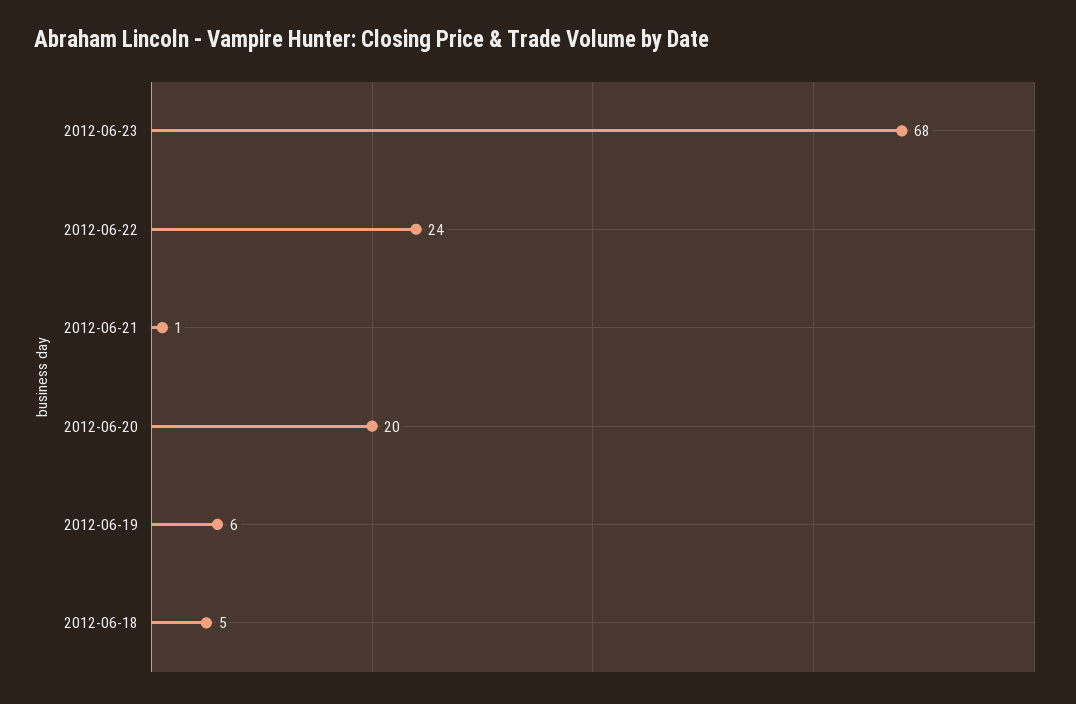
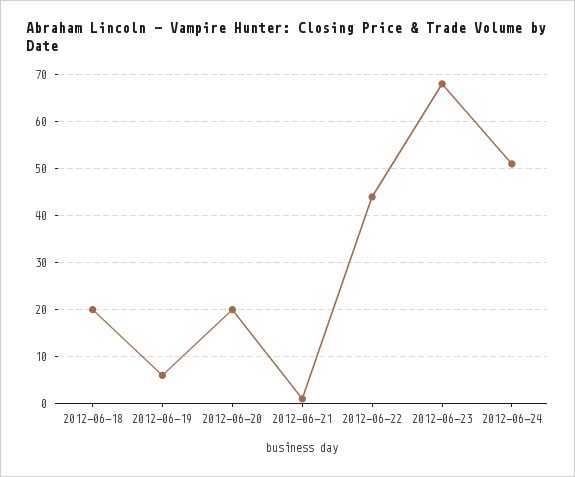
2012-06-22: 24 -> 45
2012-06-18: 5 -> 20
2012-06-24: none -> 50

